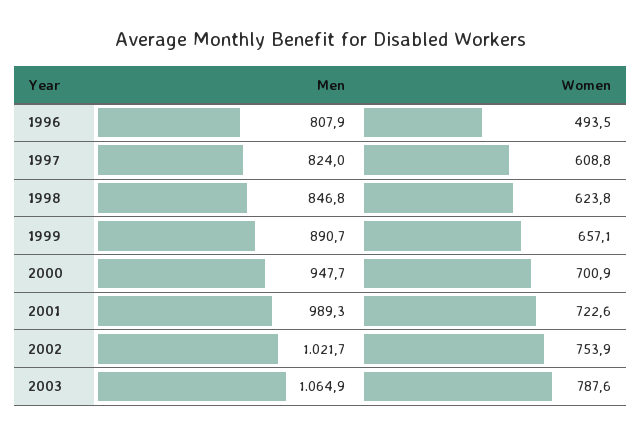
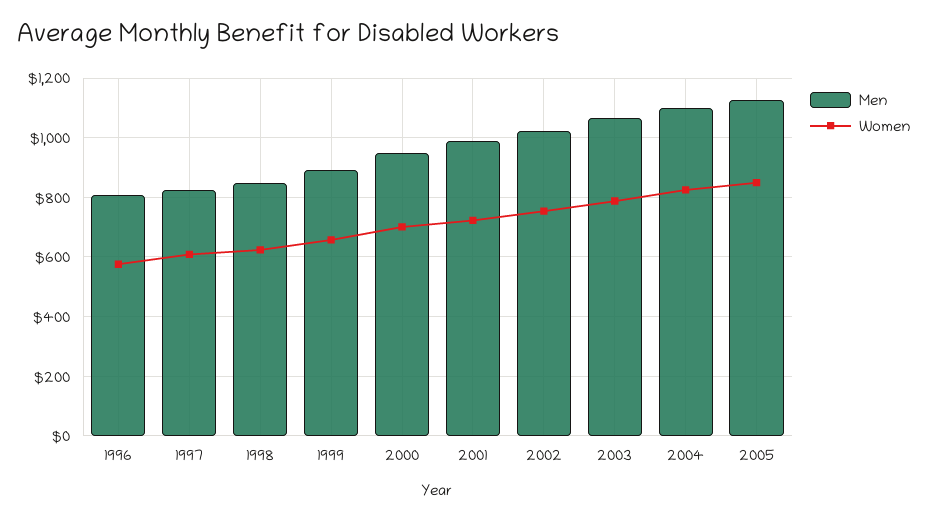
Women, 1996: 493.5 -> 575
Men, 2004: none -> 1100
Women, 2004: none -> 825
Men, 2005: none -> 1125
Women, 2005: none -> 850

